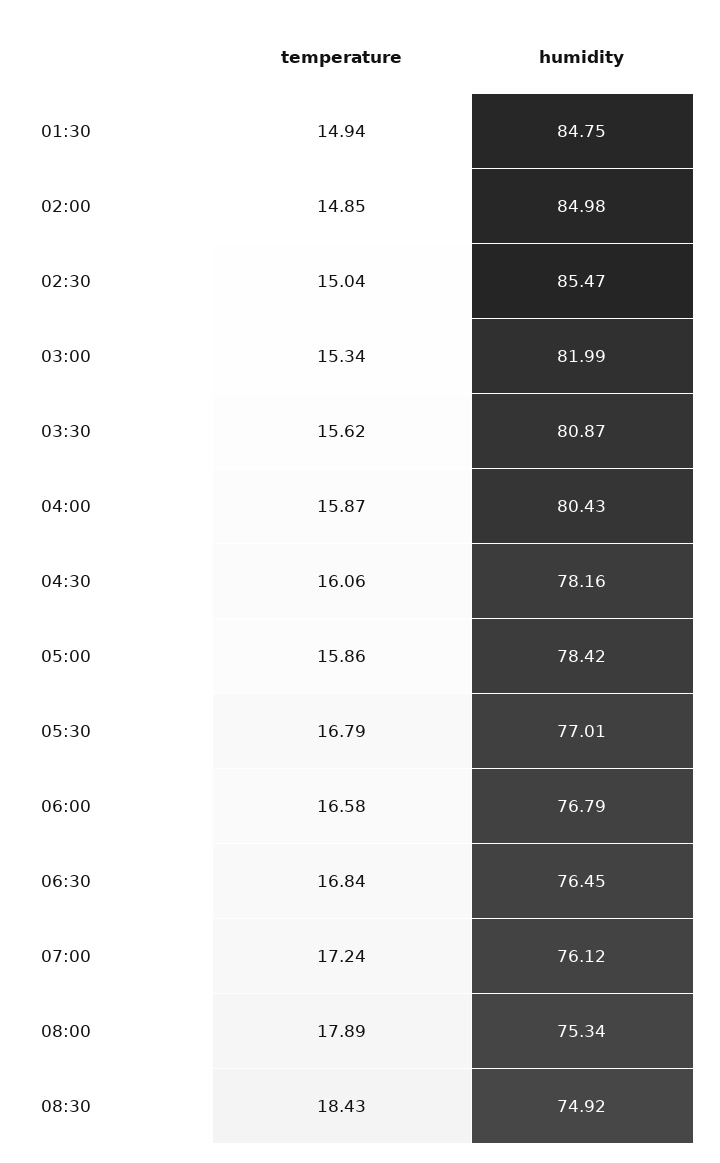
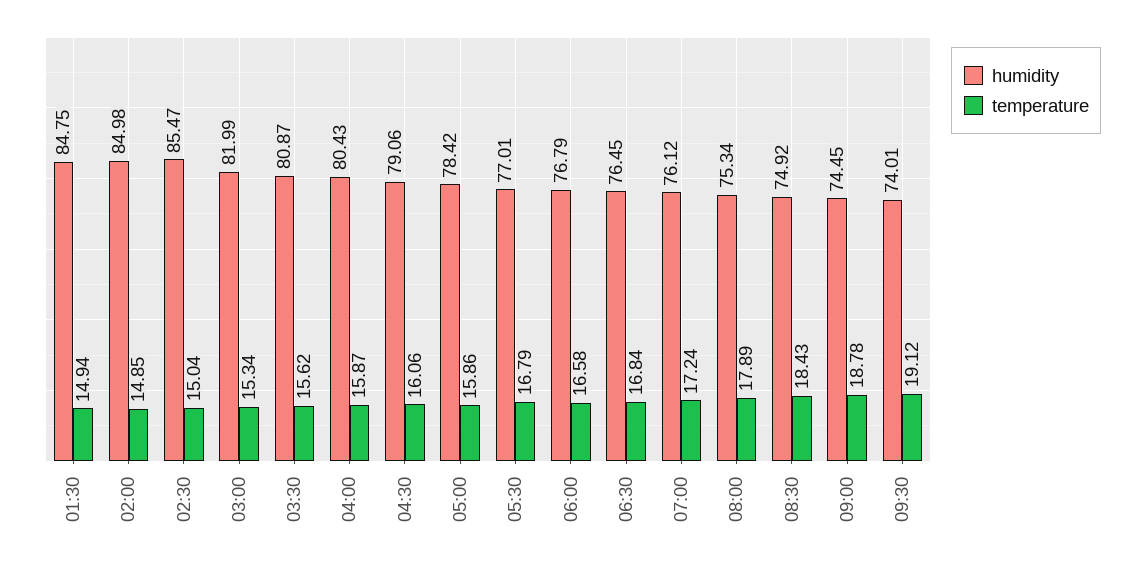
humidity, 04:30: 78.16 -> 79.06
humidity, 09:00: none -> 74.45
temperature, 09:00: none -> 18.78
humidity, 09:30: none -> 74.01
temperature, 09:30: none -> 19.12

